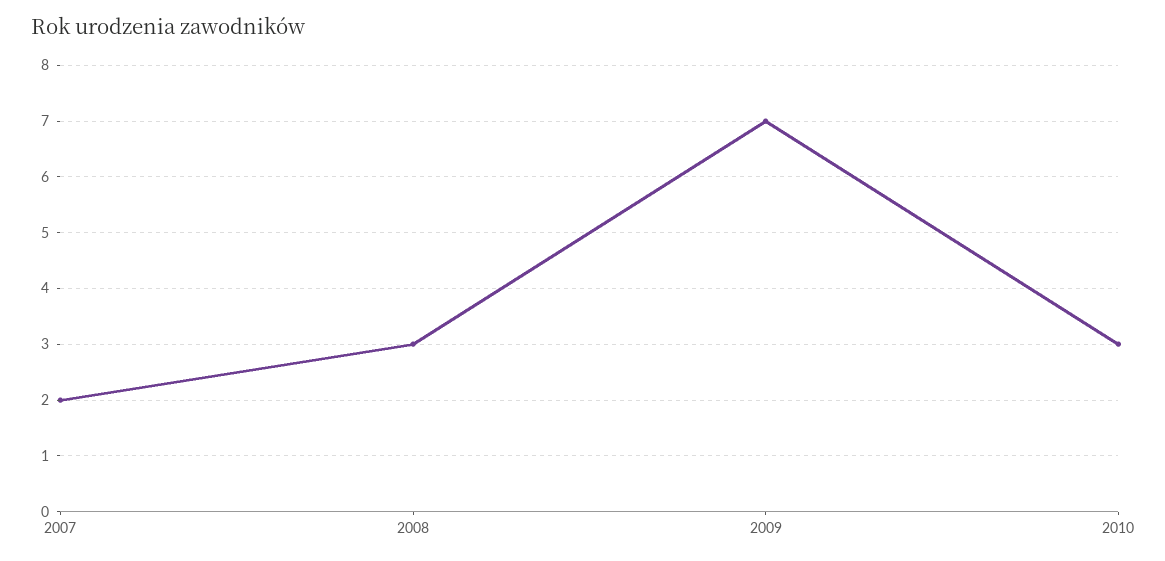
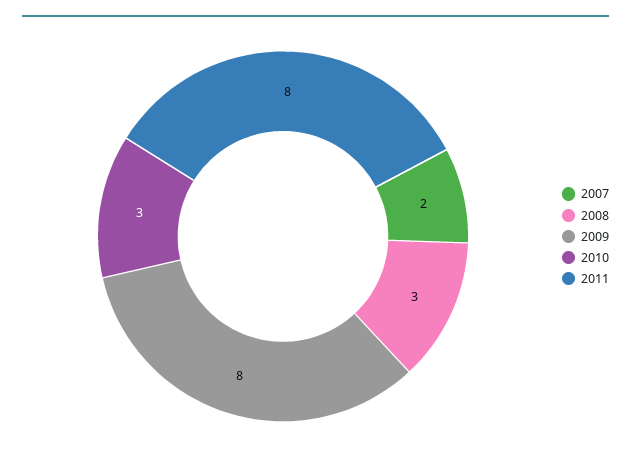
2009: 7 -> 8
2011: none -> 8

